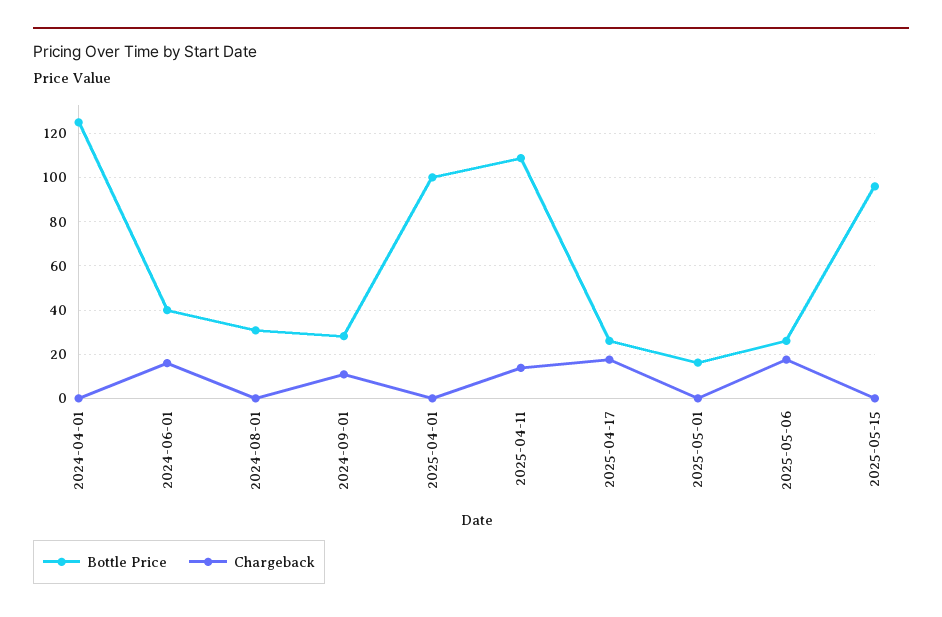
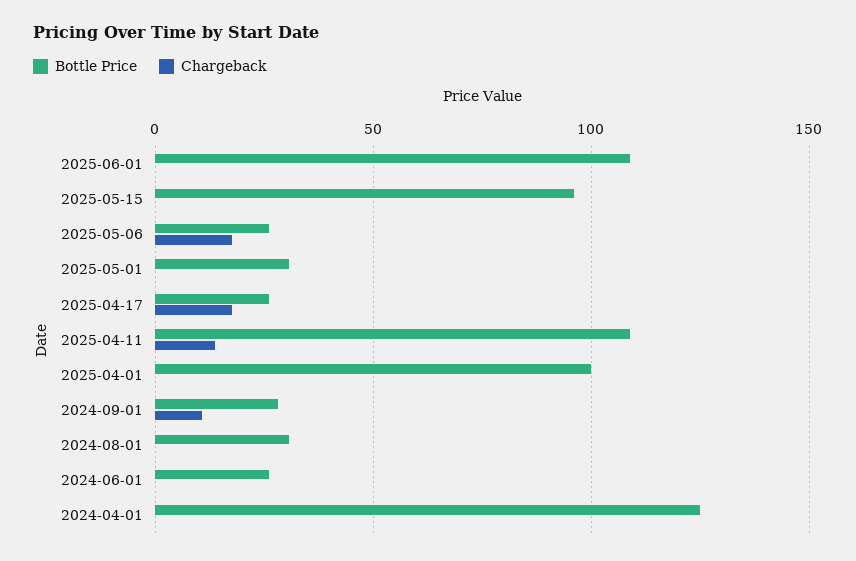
Bottle Price, 2024-06-01: 40 -> 25
Chargeback, 2024-06-01: 15 -> 0
Bottle Price, 2025-05-01: 15 -> 30
Bottle Price, 2025-06-01: none -> 110
Chargeback, 2025-06-01: none -> 0

